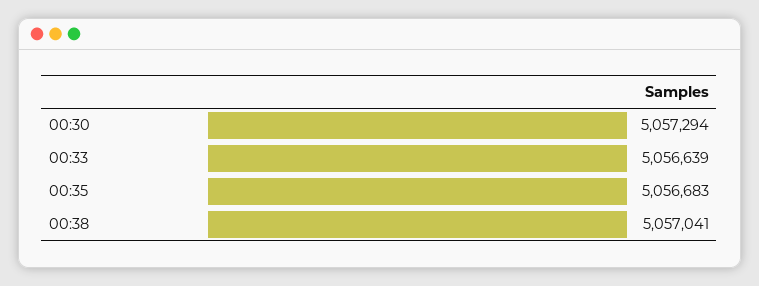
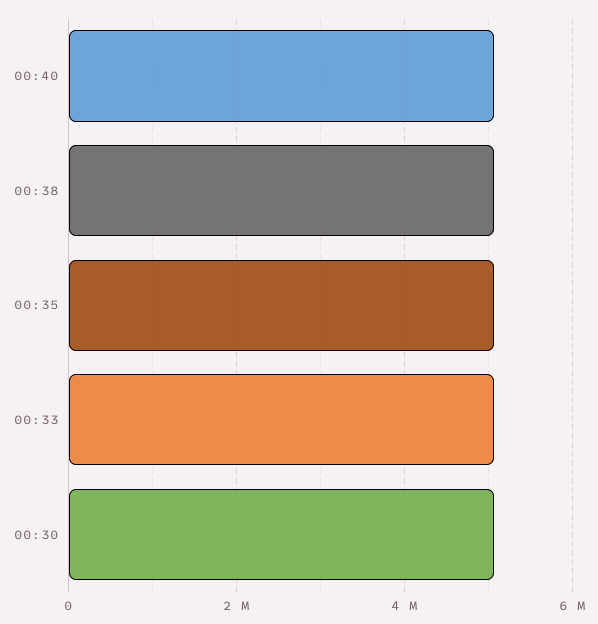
00:40: none -> 5000000

